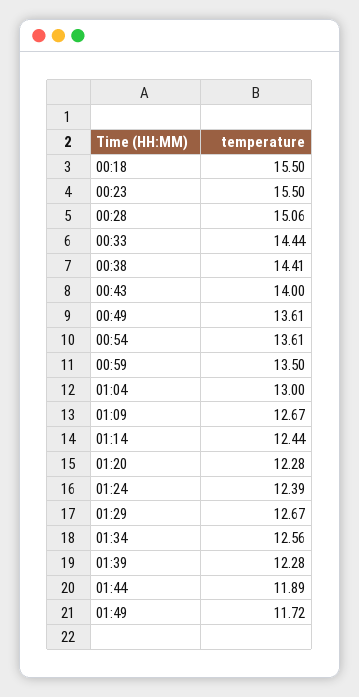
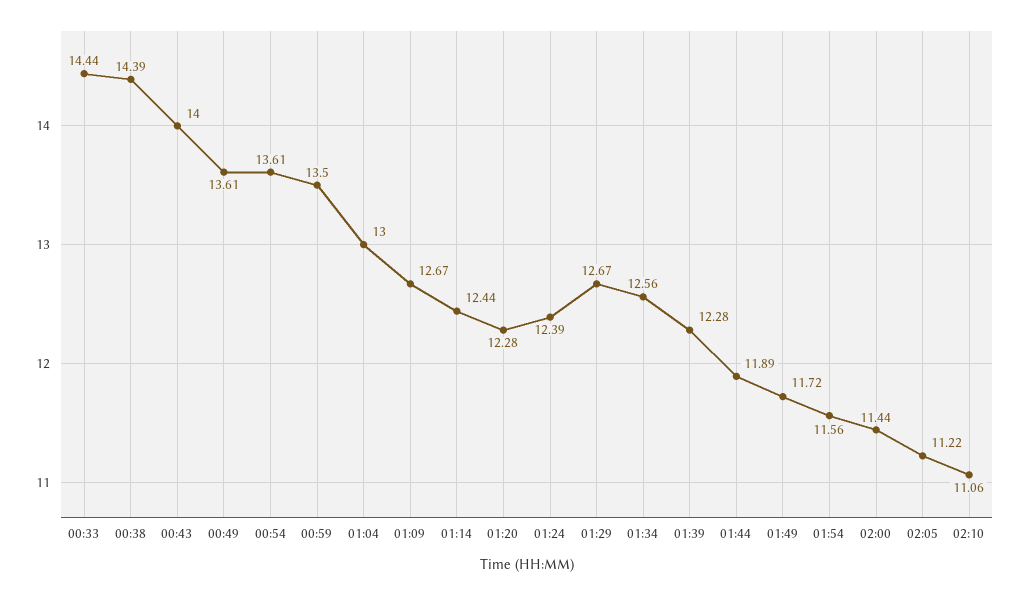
00:18: 15.5 -> none
00:23: 15.5 -> none
00:28: 15.06 -> none
00:38: 14.41 -> 14.39
01:54: none -> 11.56
02:00: none -> 11.44
02:05: none -> 11.22
02:10: none -> 11.06

